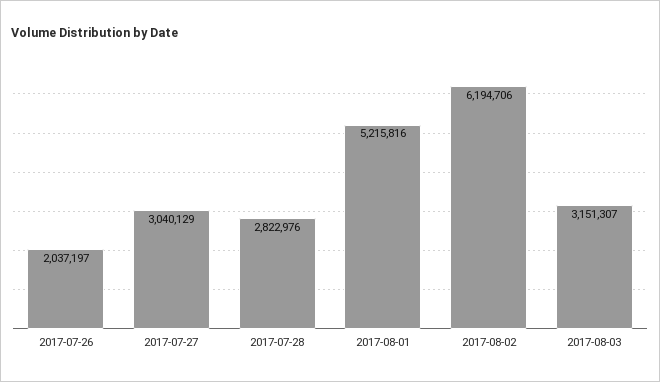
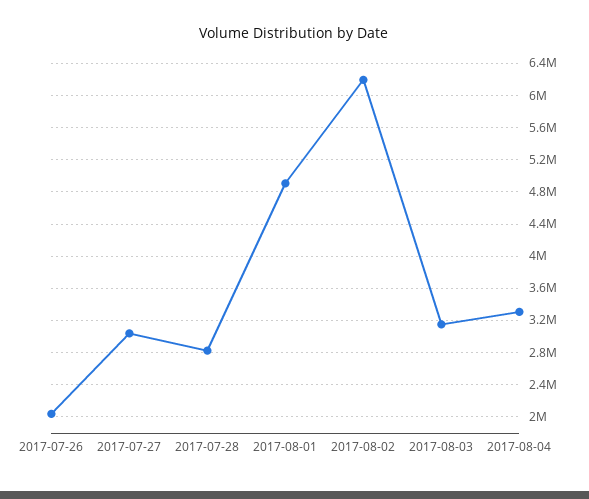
2017-08-01: 5215816 -> 4900000
2017-08-04: none -> 3300000

